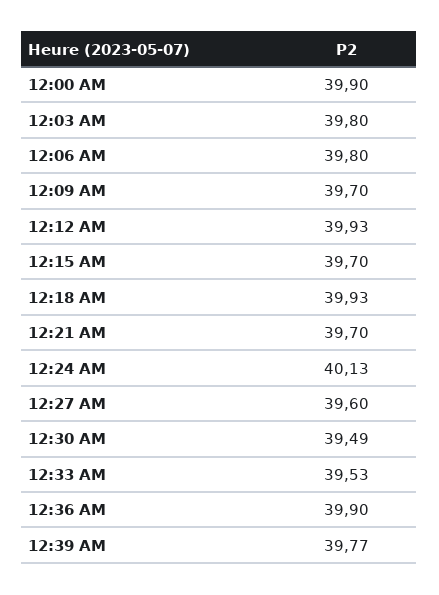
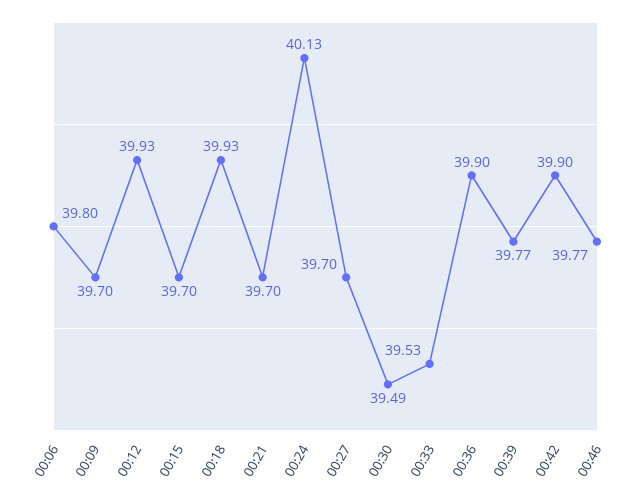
12:00 AM: 39.9 -> none
12:03 AM: 39.8 -> none
12:27 AM: 39.6 -> 39.7
00:42: none -> 39.9
00:46: none -> 39.77

